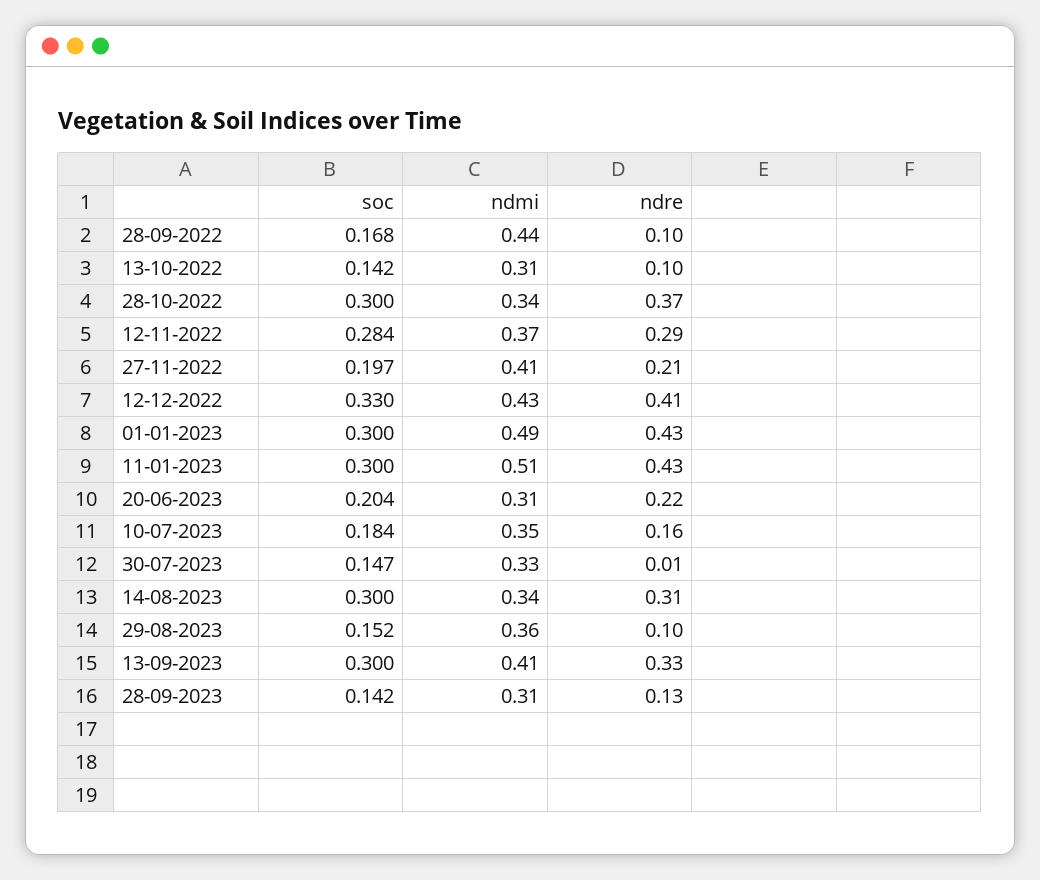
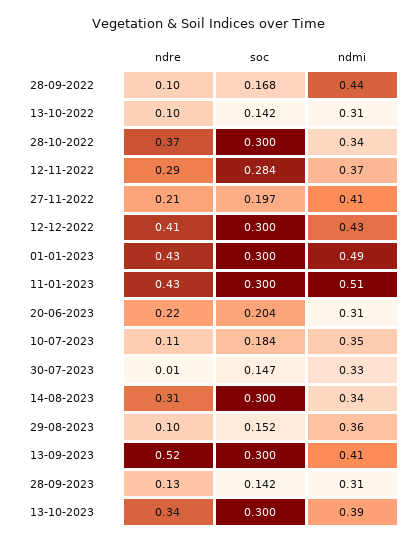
soc, 12-12-2022: 0.33 -> 0.3
ndre, 10-07-2023: 0.16 -> 0.11
ndre, 13-09-2023: 0.33 -> 0.52
ndre, 13-10-2023: none -> 0.34
soc, 13-10-2023: none -> 0.3
ndmi, 13-10-2023: none -> 0.39

